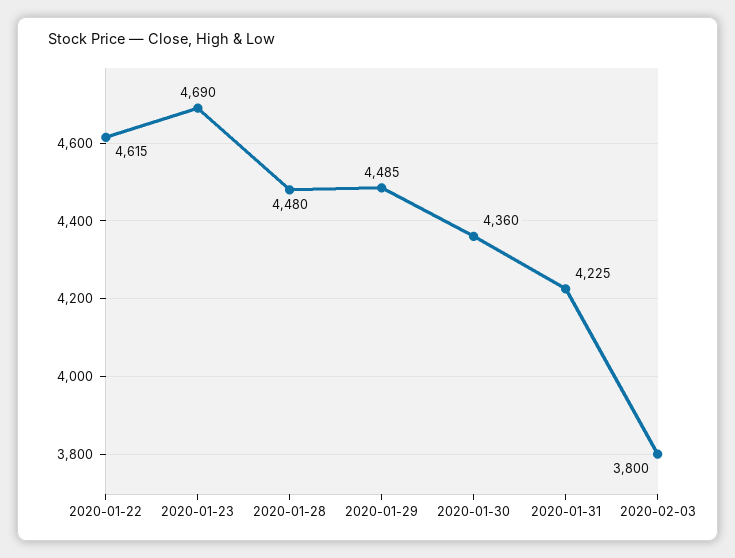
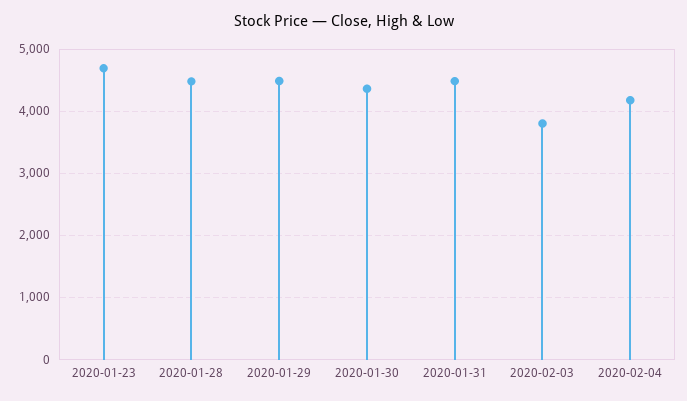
2020-01-22: 4615 -> none
2020-01-31: 4225 -> 4500
2020-02-04: none -> 4200

